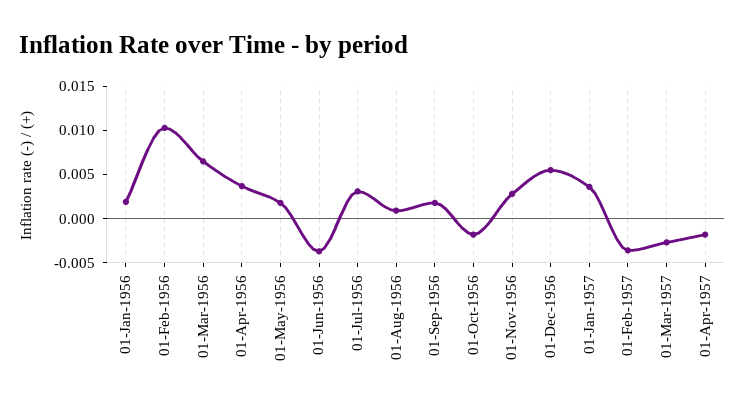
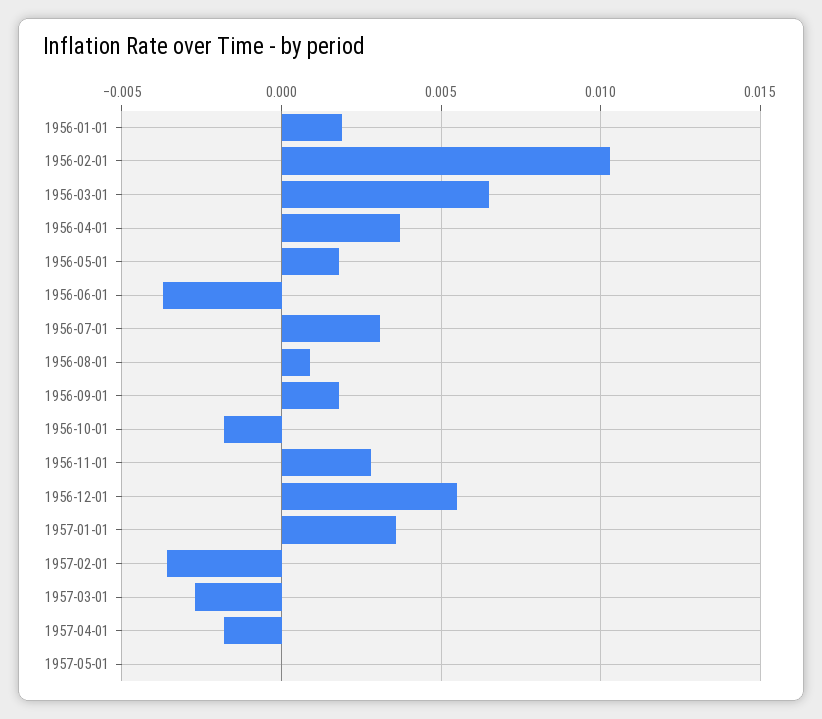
1957-05-01: none -> 0

